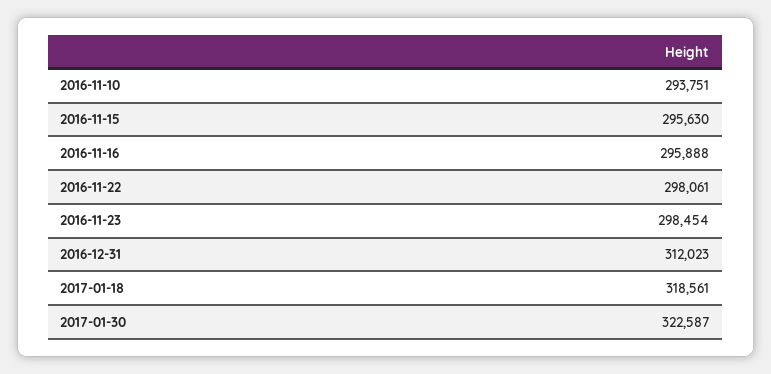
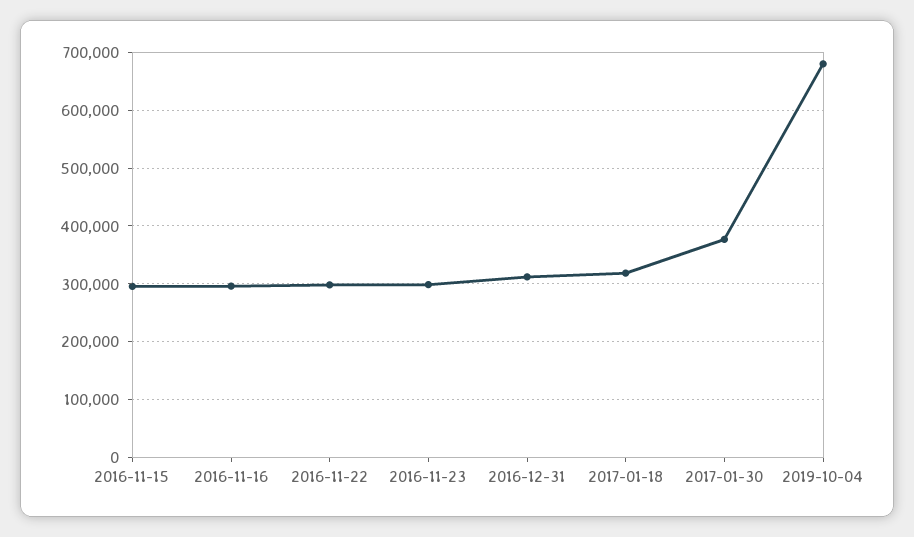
2016-11-10: 293751 -> none
2017-01-30: 322587 -> 380000
2019-10-04: none -> 680000

